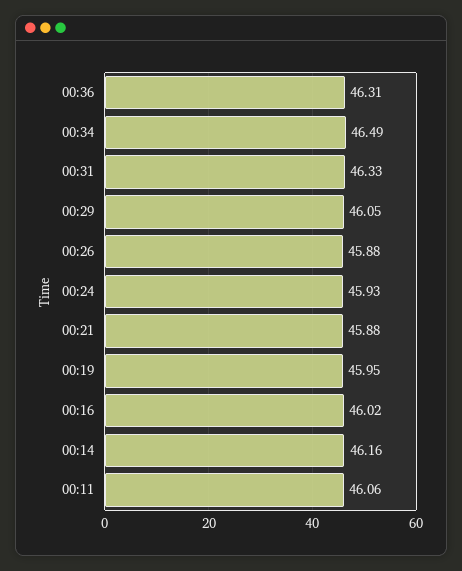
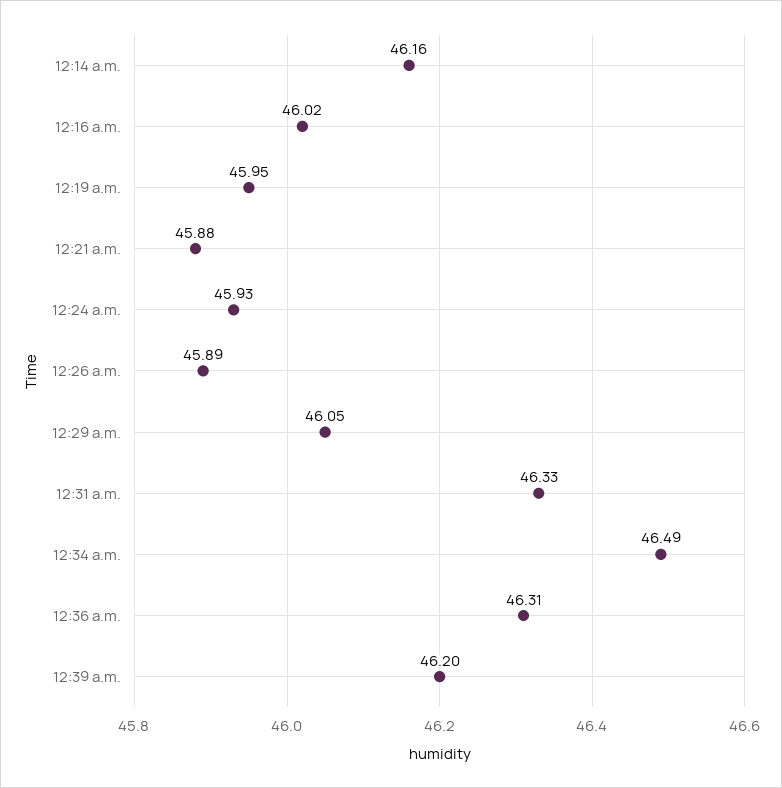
00:26: 45.88 -> 45.89
00:11: 46.06 -> none
12:39 a.m.: none -> 46.2

